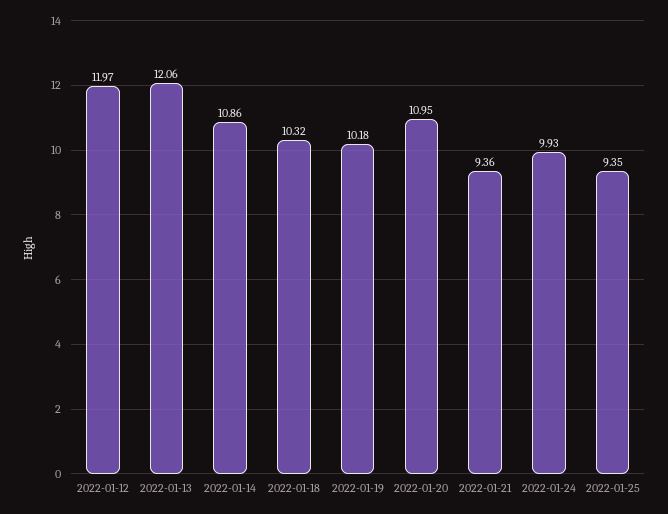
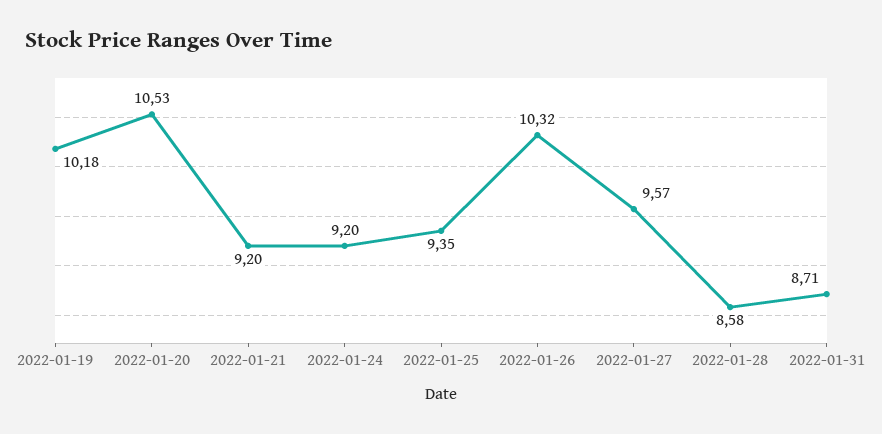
2022-01-12: 11.97 -> none
2022-01-13: 12.06 -> none
2022-01-14: 10.86 -> none
2022-01-18: 10.32 -> none
2022-01-20: 10.95 -> 10.53
2022-01-21: 9.36 -> 9.2
2022-01-24: 9.93 -> 9.2
2022-01-26: none -> 10.32
2022-01-27: none -> 9.57
2022-01-28: none -> 8.58
2022-01-31: none -> 8.71

